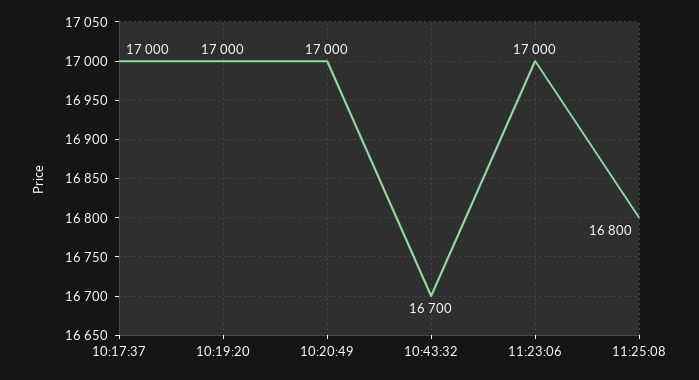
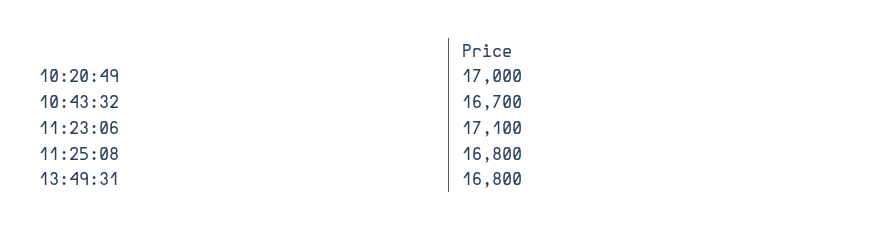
10:17:37: 17000 -> none
10:19:20: 17000 -> none
11:23:06: 17000 -> 17100
13:49:31: none -> 16800

